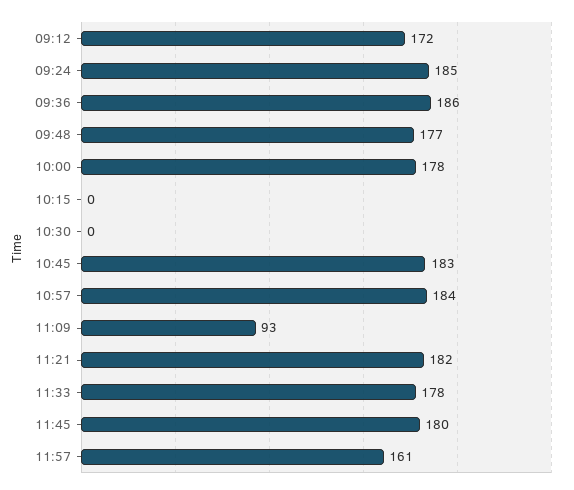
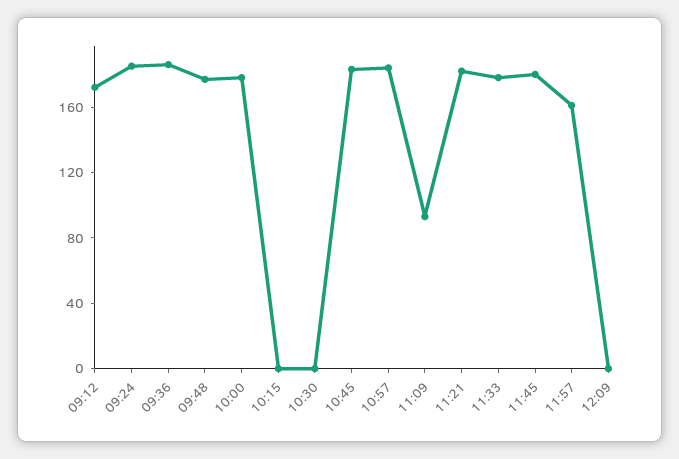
12:09: none -> 0

